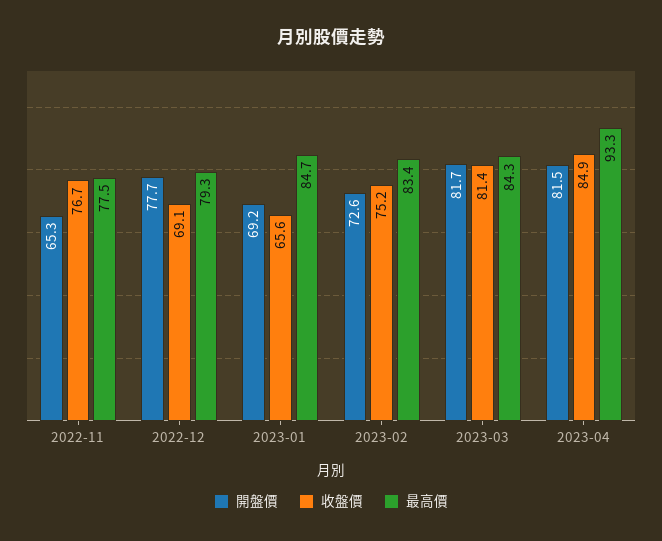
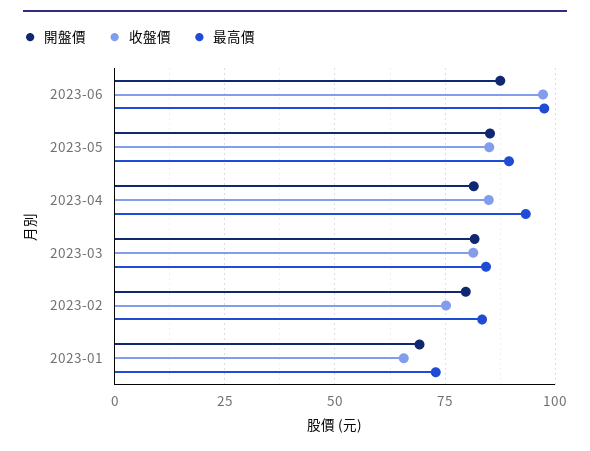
開盤價, 2022-11: 65.3 -> none
收盤價, 2022-11: 76.7 -> none
最高價, 2022-11: 77.5 -> none
開盤價, 2022-12: 77.7 -> none
收盤價, 2022-12: 69.1 -> none
最高價, 2022-12: 79.3 -> none
最高價, 2023-01: 84.7 -> 72.5
開盤價, 2023-02: 72.6 -> 80
開盤價, 2023-06: none -> 87.5
收盤價, 2023-06: none -> 97.5
最高價, 2023-06: none -> 97.5
開盤價, 2023-05: none -> 85
收盤價, 2023-05: none -> 85
最高價, 2023-05: none -> 90

